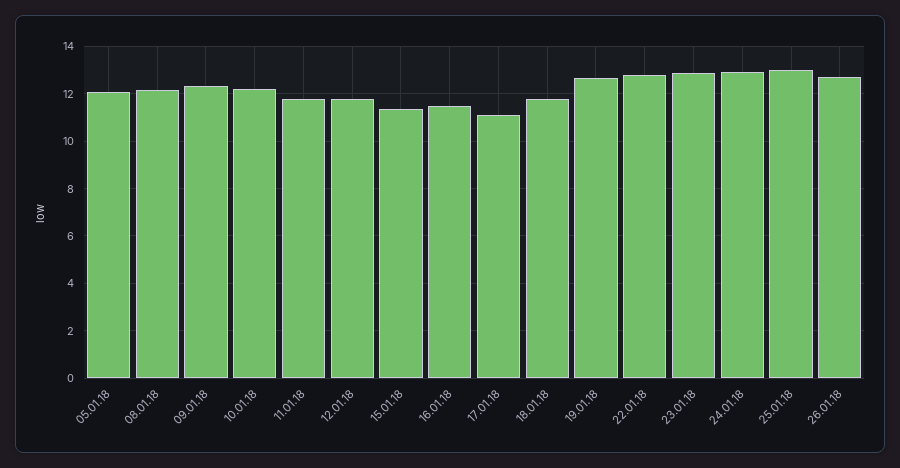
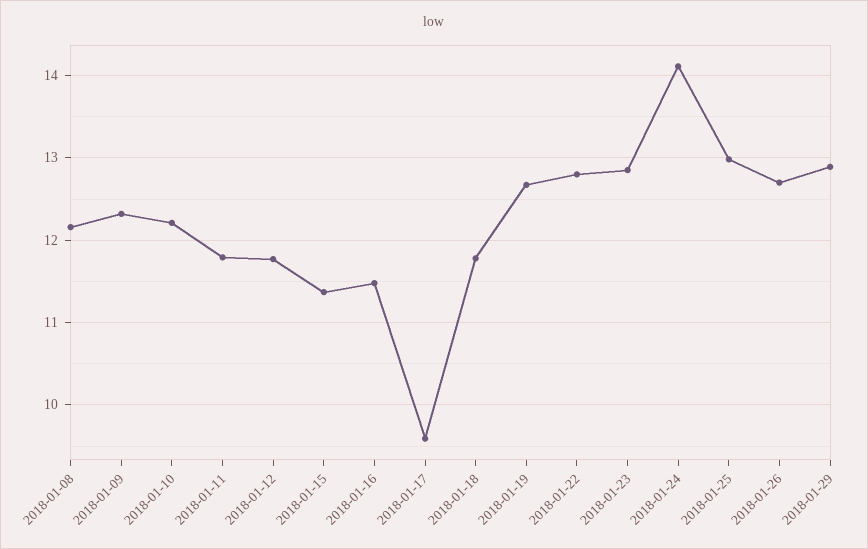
05.01.18: 12 -> none
17.01.18: 11 -> 9.6
24.01.18: 13 -> 14.1
2018-01-29: none -> 12.9

